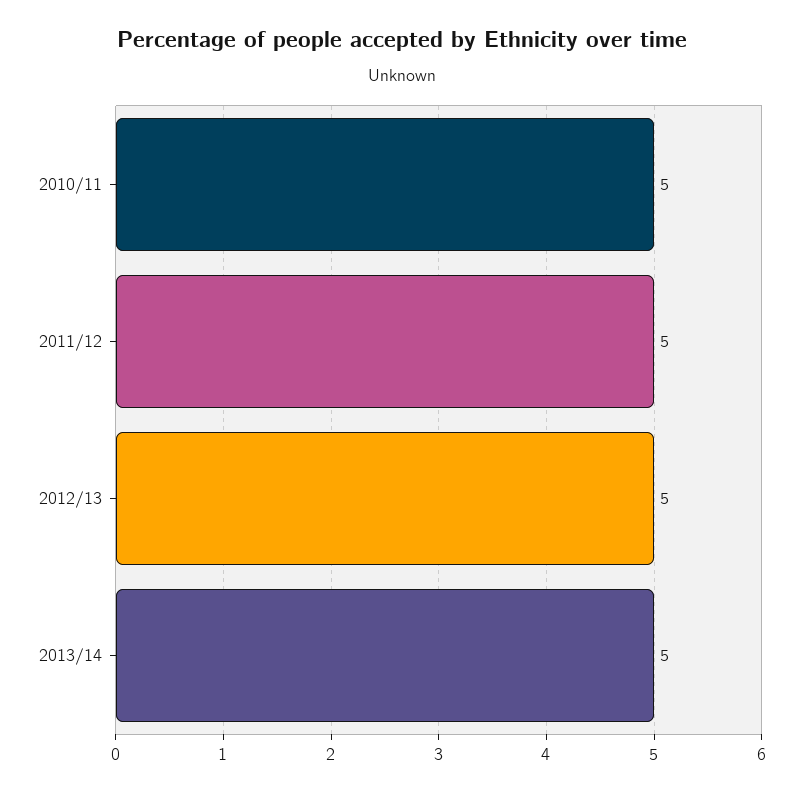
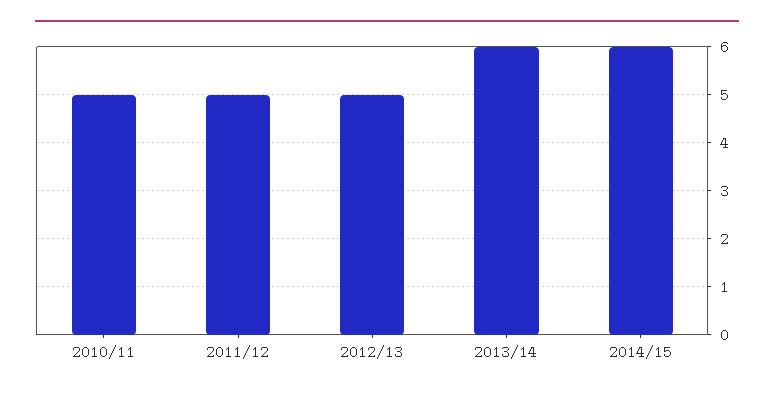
2013/14: 5 -> 6
2014/15: none -> 6

